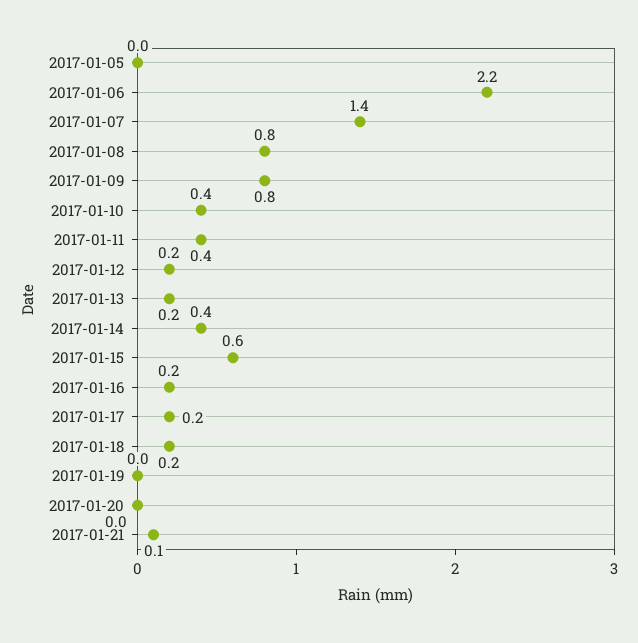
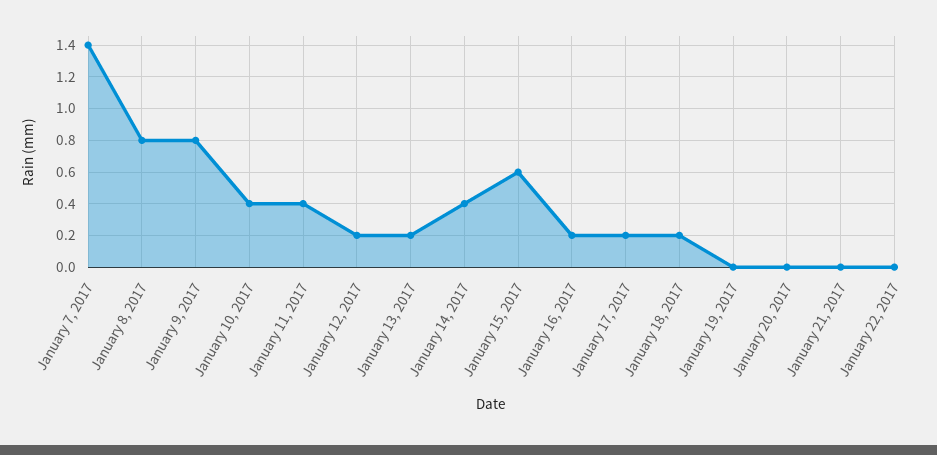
2017-01-05: 0 -> none
2017-01-06: 2.2 -> none
2017-01-21: 0.1 -> 0
January 22, 2017: none -> 0

